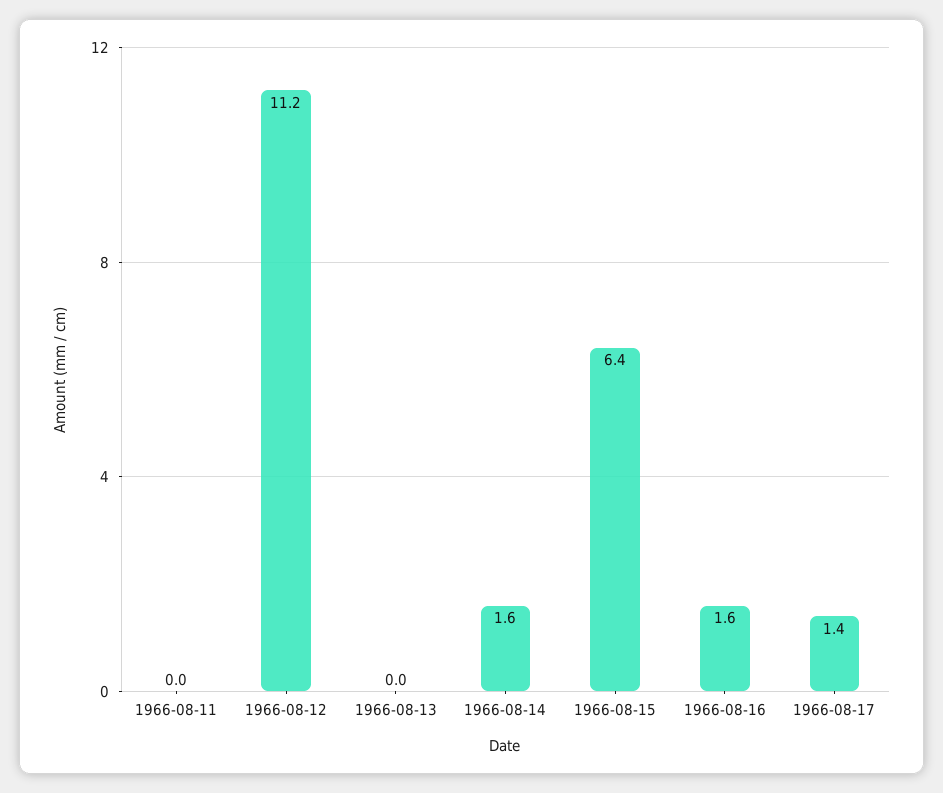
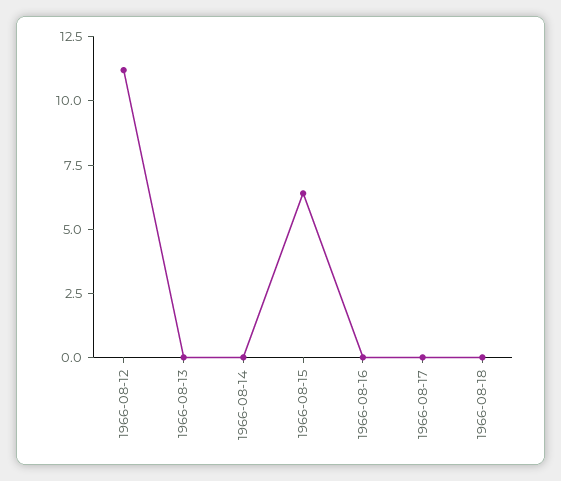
1966-08-11: 0 -> none
1966-08-14: 1.6 -> 0
1966-08-16: 1.6 -> 0
1966-08-17: 1.4 -> 0
1966-08-18: none -> 0

